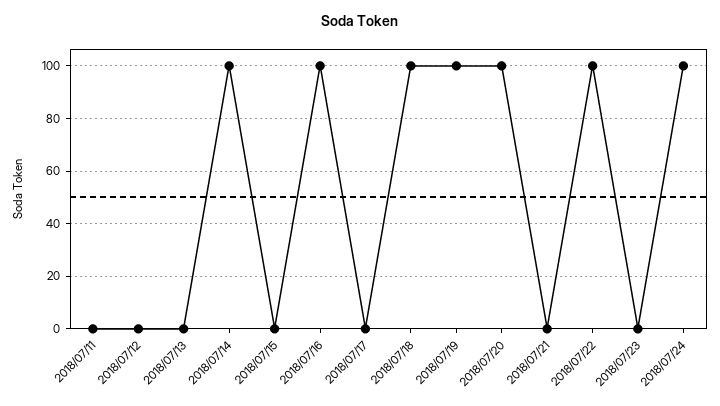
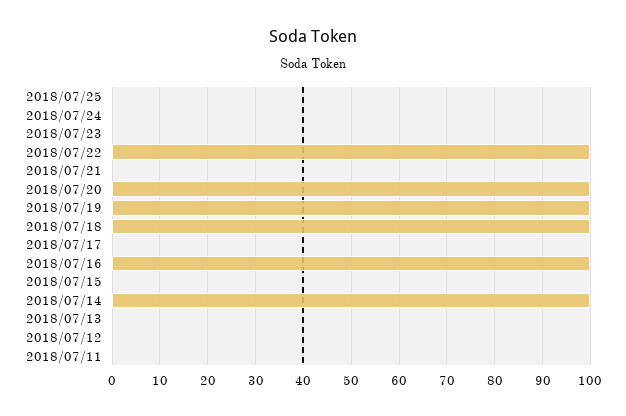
2018/07/24: 100 -> 0
2018/07/25: none -> 0

